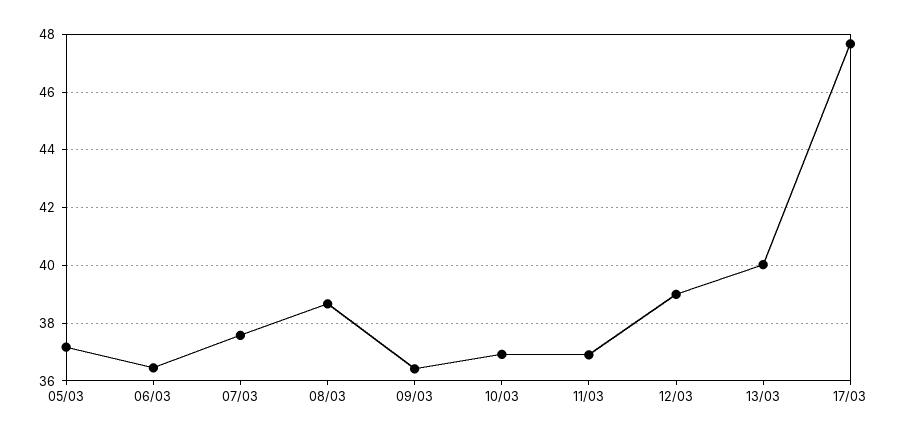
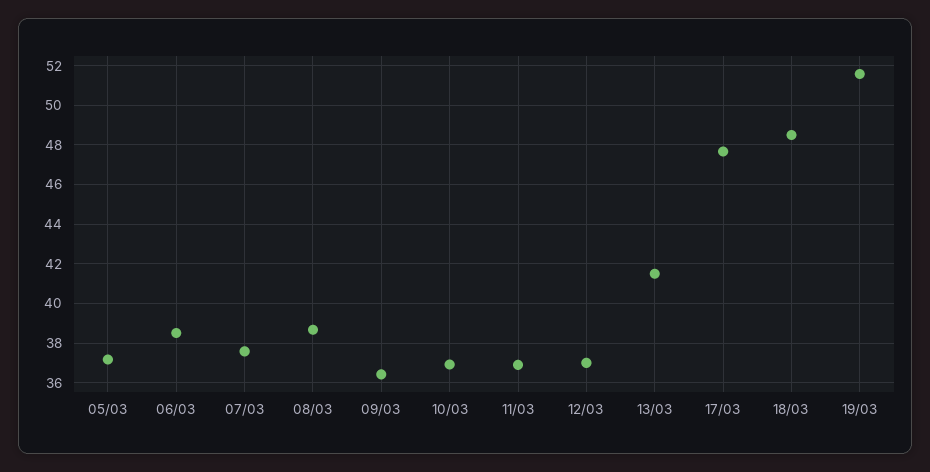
06/03: 36.5 -> 38.5
12/03: 39 -> 37
13/03: 40 -> 41.5
18/03: none -> 48.5
19/03: none -> 51.5

